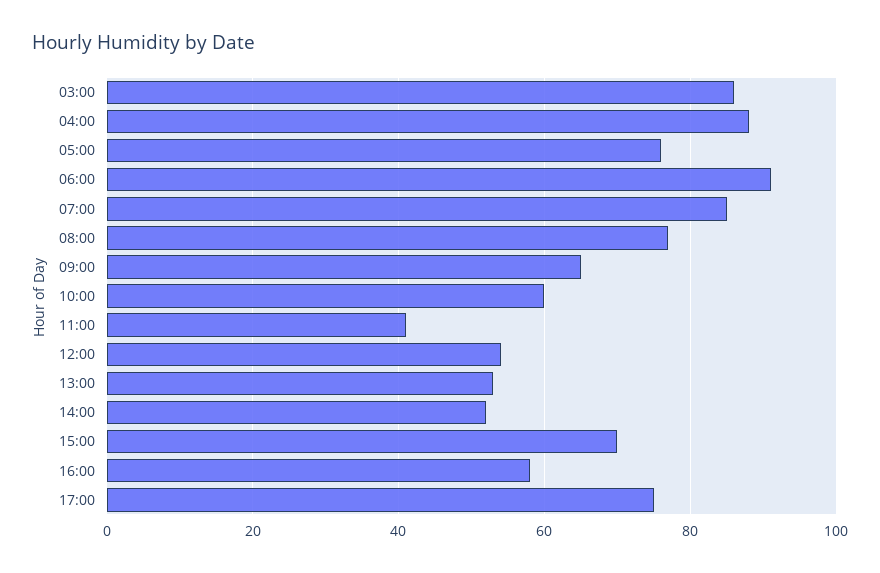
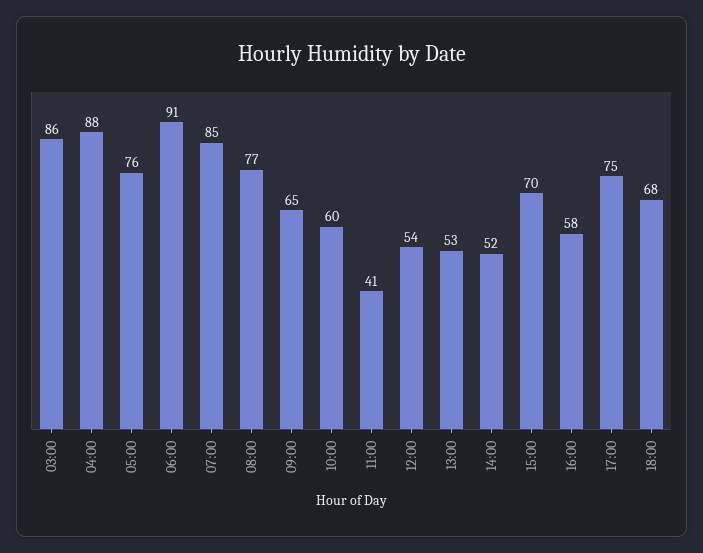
18:00: none -> 68

